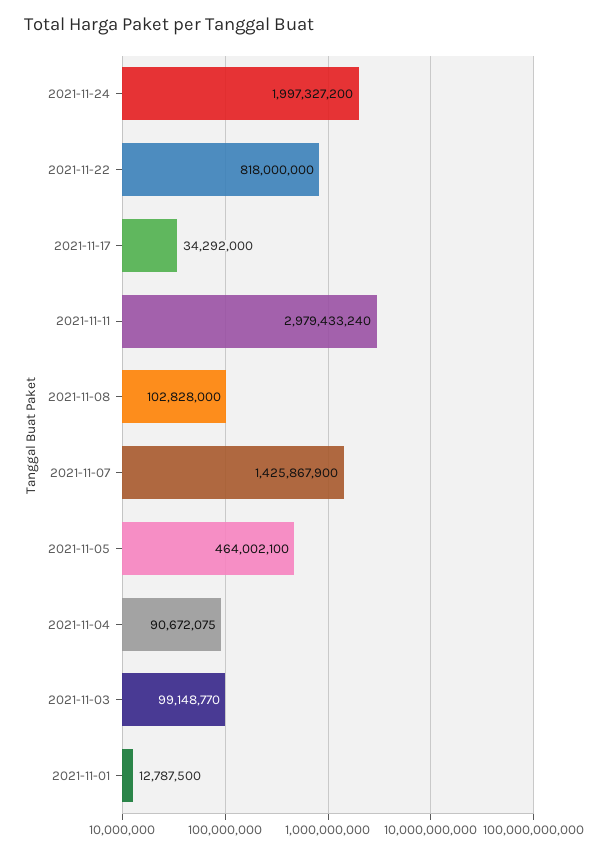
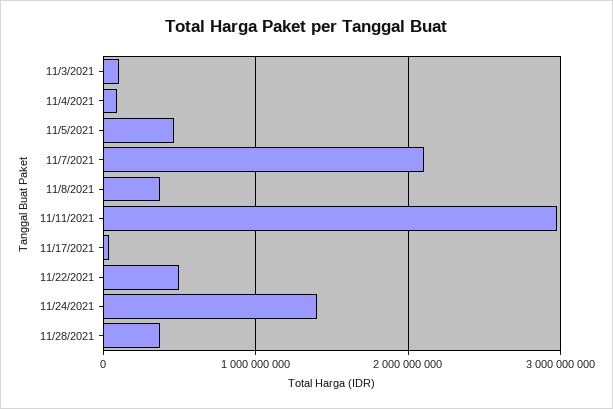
2021-11-24: 1997327200 -> 1400000000
2021-11-22: 818000000 -> 500000000
2021-11-08: 102828000 -> 400000000
2021-11-07: 1425867900 -> 2100000000
2021-11-01: 12787500 -> none
11/28/2021: none -> 400000000

